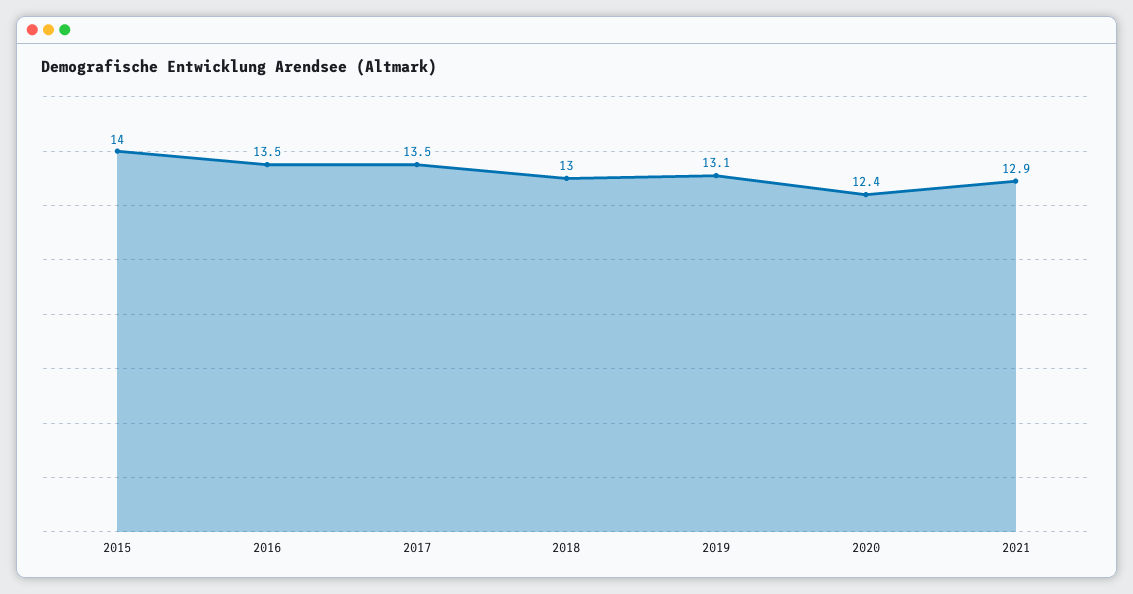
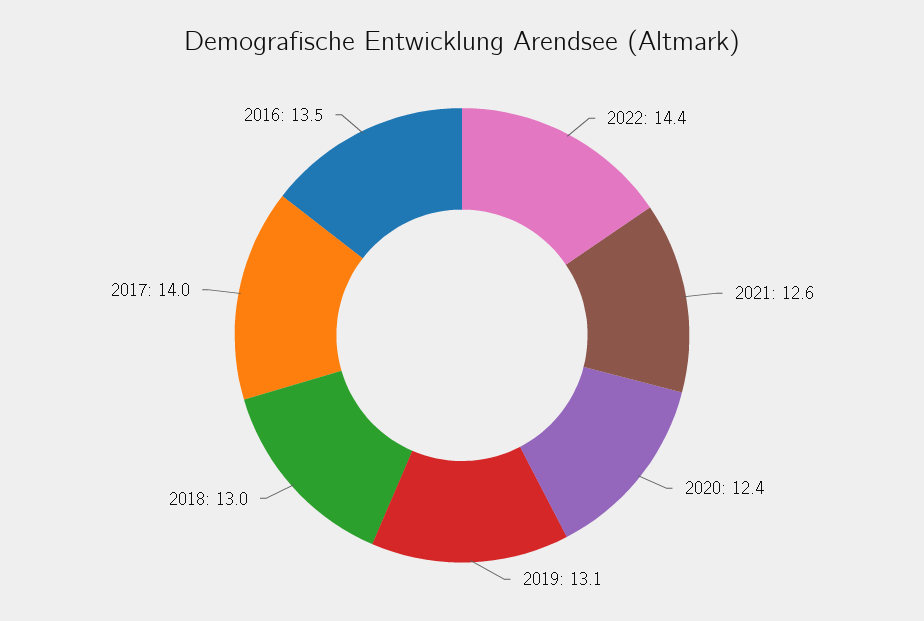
2015: 14 -> none
2017: 13.5 -> 14
2021: 12.9 -> 12.6
2022: none -> 14.4

